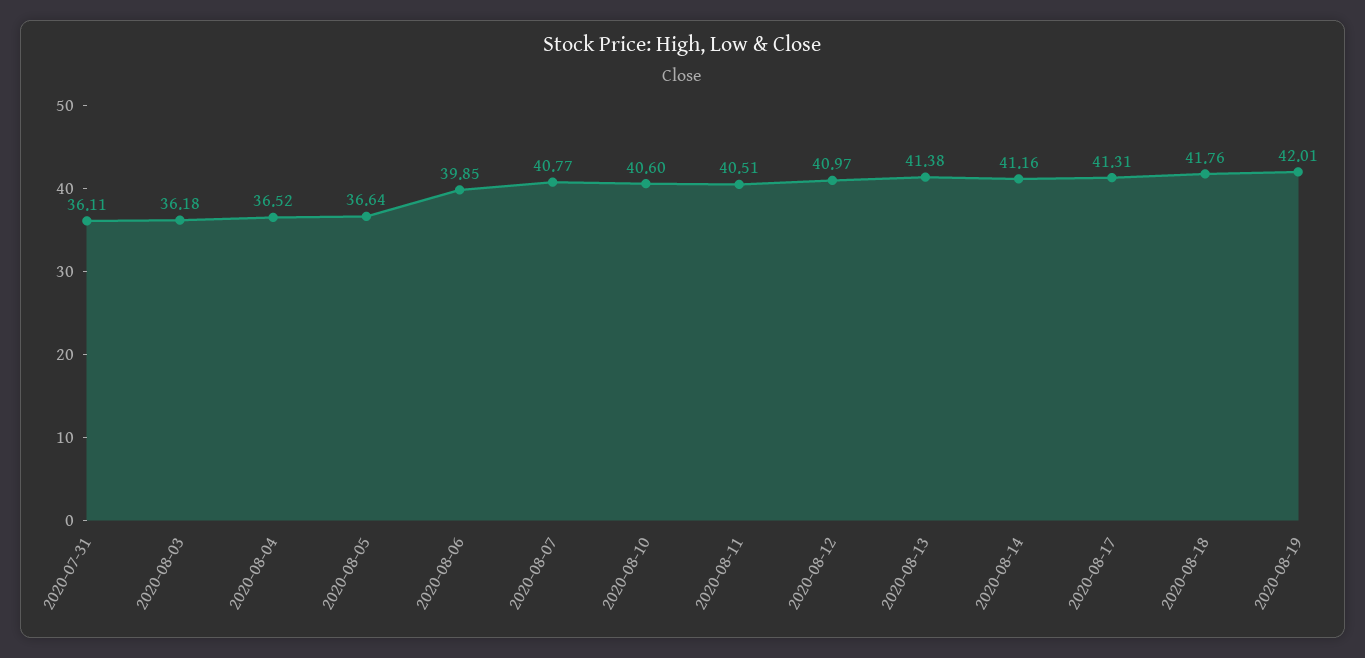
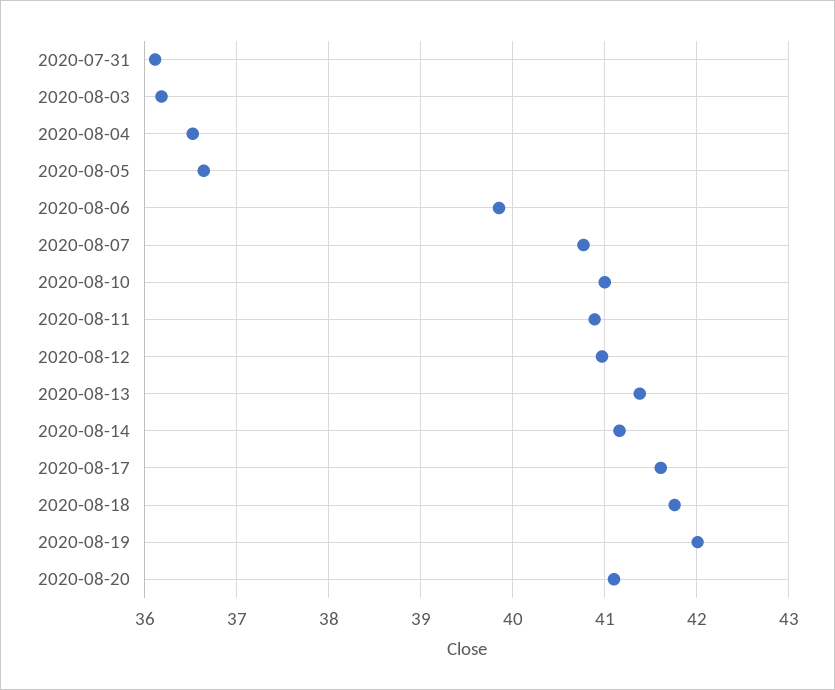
2020-08-10: 40.6 -> 41
2020-08-11: 40.51 -> 40.9
2020-08-17: 41.31 -> 41.6
2020-08-20: none -> 41.1

